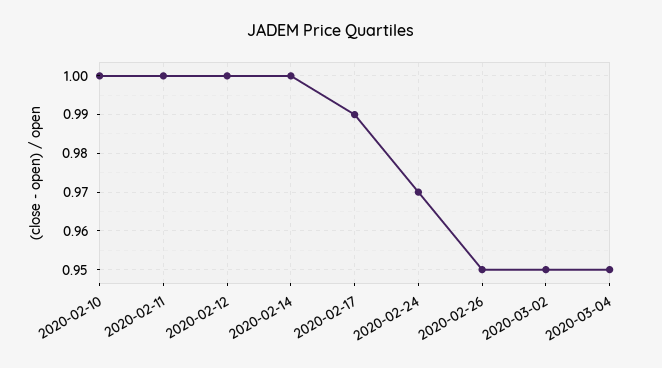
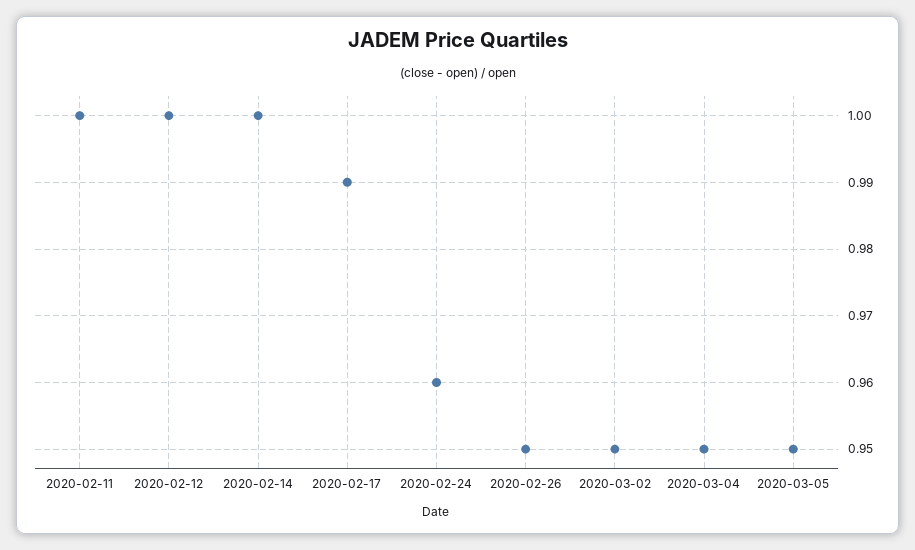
2020-02-10: 1 -> none
2020-02-24: 0.97 -> 0.96
2020-03-05: none -> 0.95

